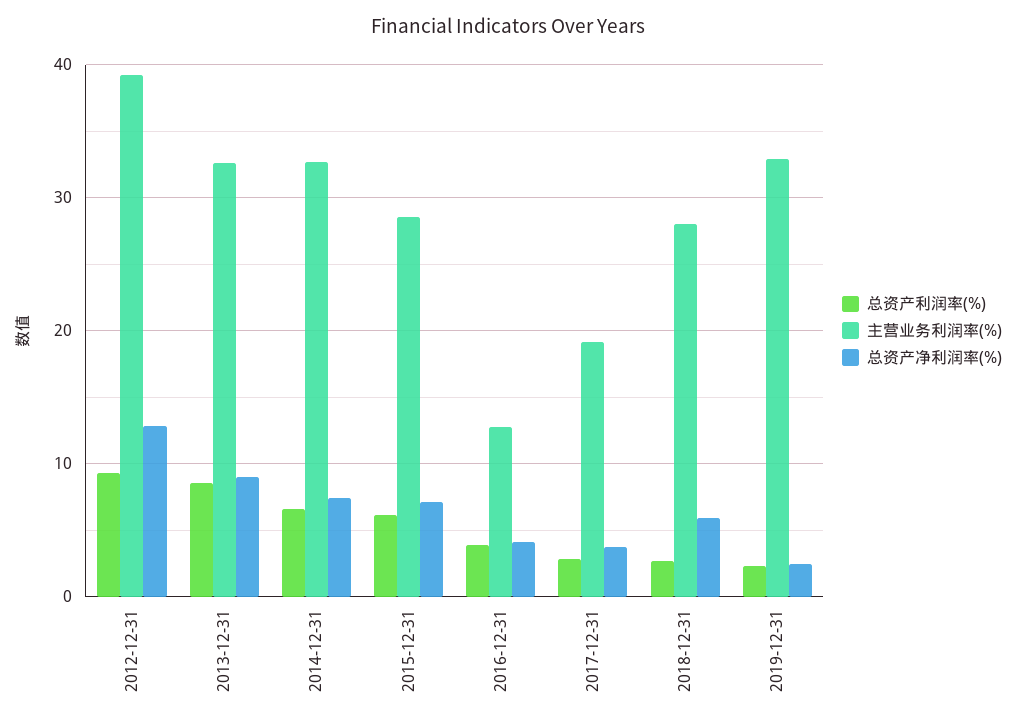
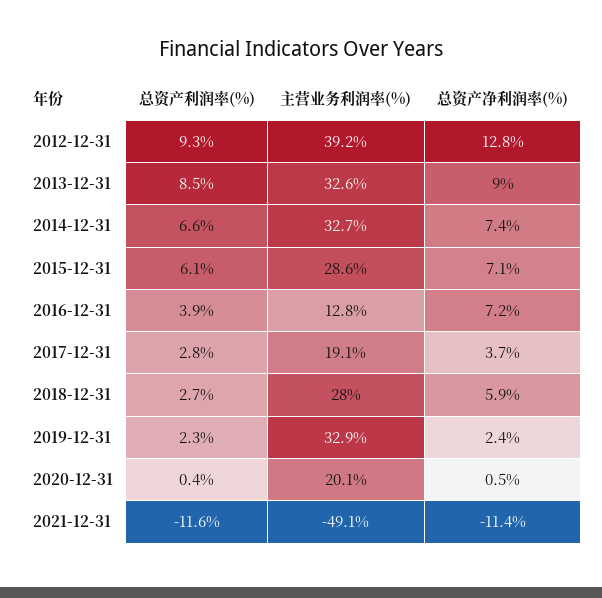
总资产净利润率(%), 2016-12-31: 4 -> 7.2
总资产利润率(%), 2020-12-31: none -> 0.4
主营业务利润率(%), 2020-12-31: none -> 20.1
总资产净利润率(%), 2020-12-31: none -> 0.5
总资产利润率(%), 2021-12-31: none -> -11.6
主营业务利润率(%), 2021-12-31: none -> -49.1
总资产净利润率(%), 2021-12-31: none -> -11.4

